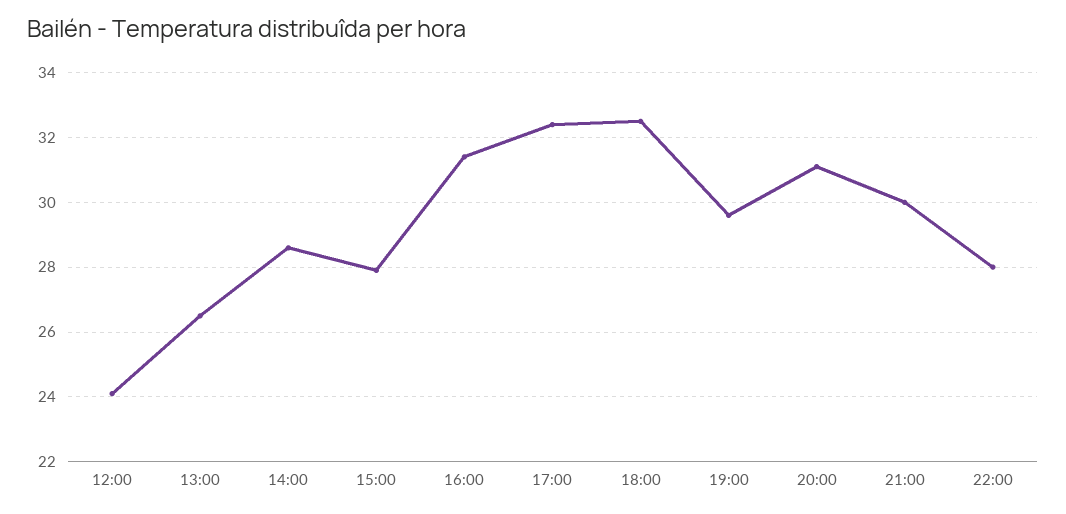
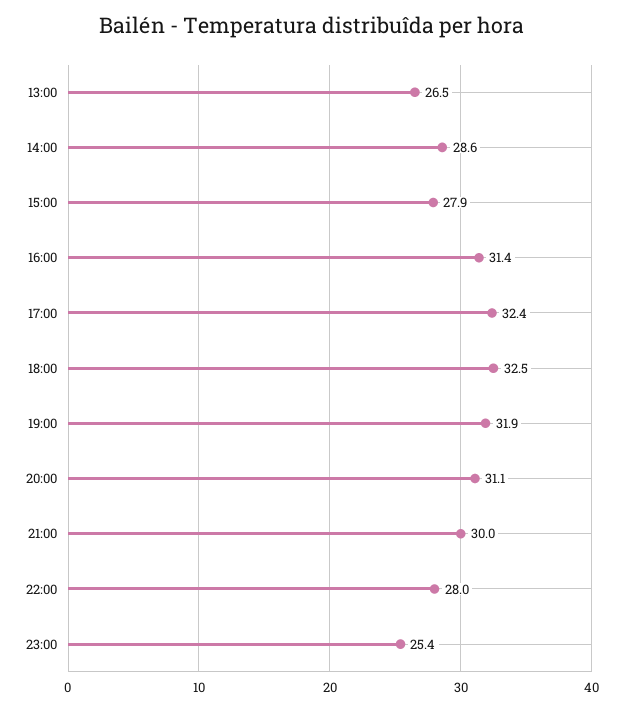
12:00: 24 -> none
19:00: 29.5 -> 31.9
23:00: none -> 25.4

